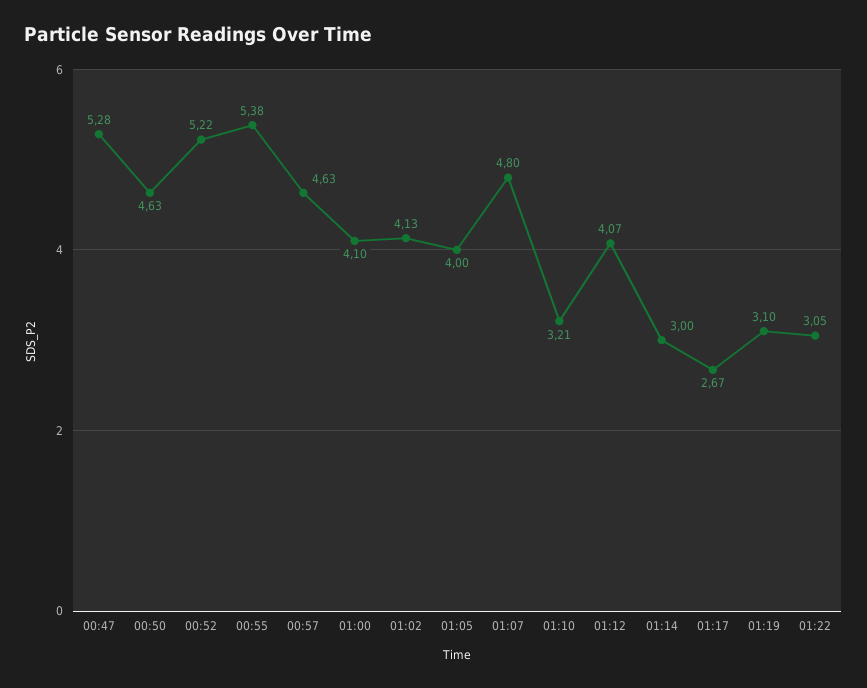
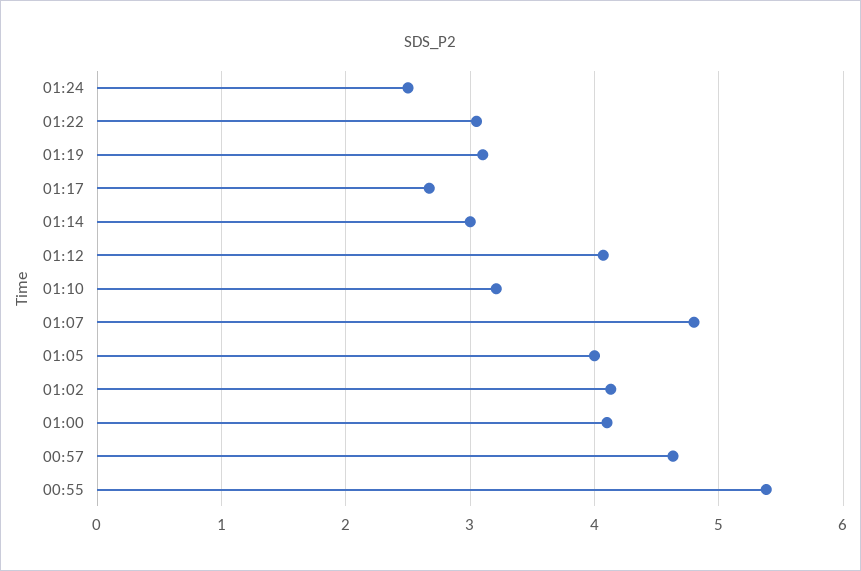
00:47: 5.28 -> none
00:50: 4.63 -> none
00:52: 5.22 -> none
01:24: none -> 2.5

